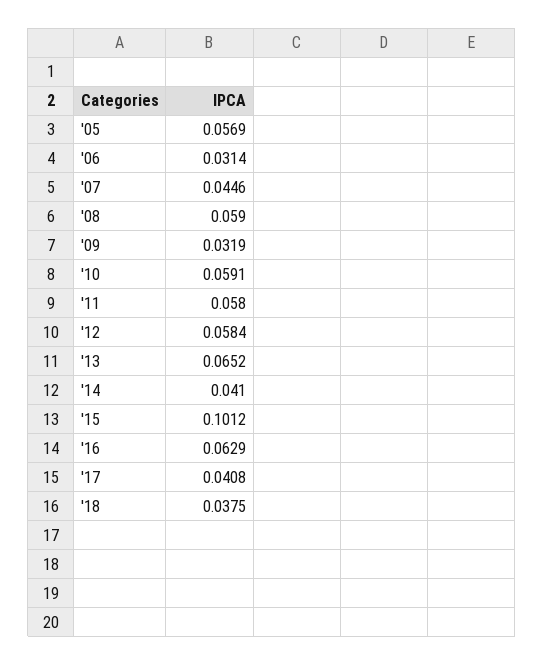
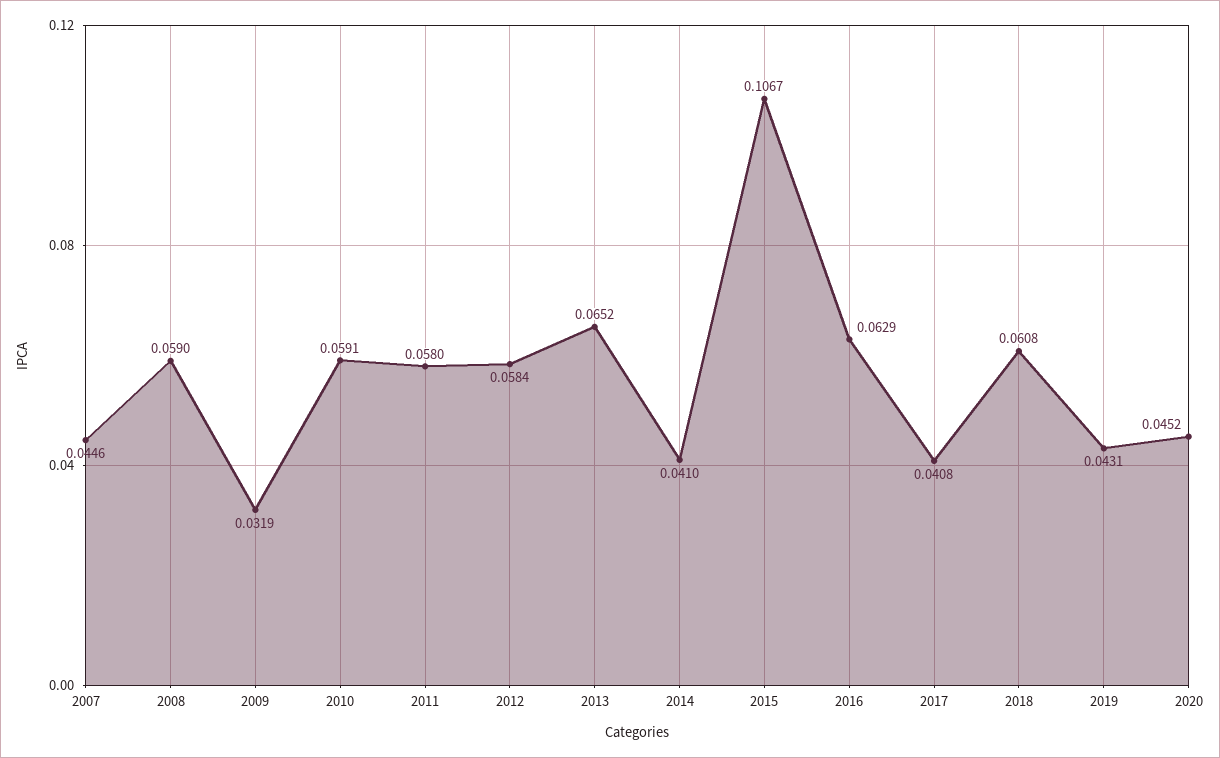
'05: 0.0569 -> none
'06: 0.0314 -> none
'15: 0.1012 -> 0.1067
'18: 0.0375 -> 0.0608
2019: none -> 0.0431
2020: none -> 0.0452

